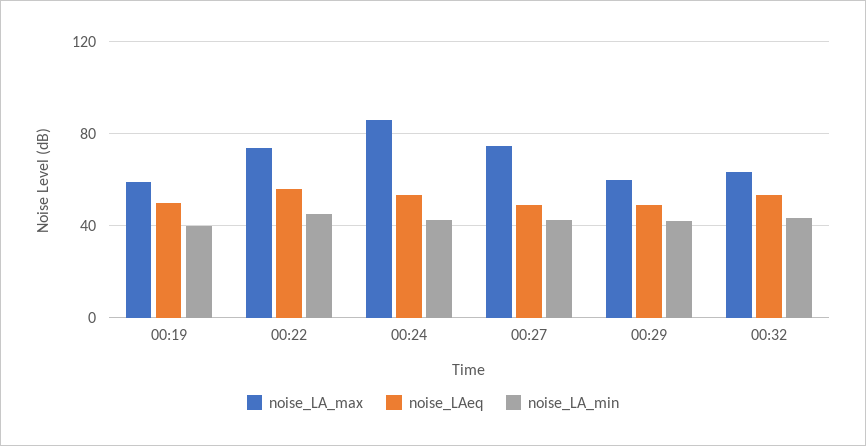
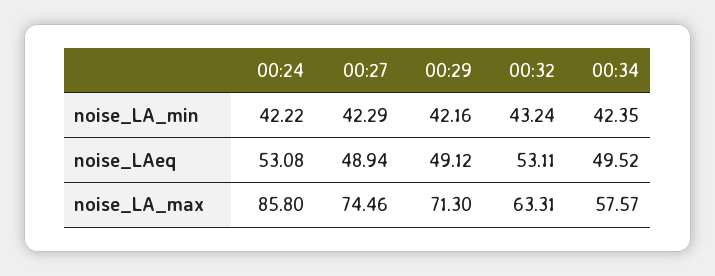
noise_LA_max, 00:19: 60 -> none
noise_LAeq, 00:19: 50 -> none
noise_LA_min, 00:19: 40 -> none
noise_LA_max, 00:22: 75 -> none
noise_LAeq, 00:22: 55 -> none
noise_LA_min, 00:22: 45 -> none
noise_LA_max, 00:29: 60 -> 71.3
noise_LA_min, 00:34: none -> 42.35
noise_LAeq, 00:34: none -> 49.52
noise_LA_max, 00:34: none -> 57.57

